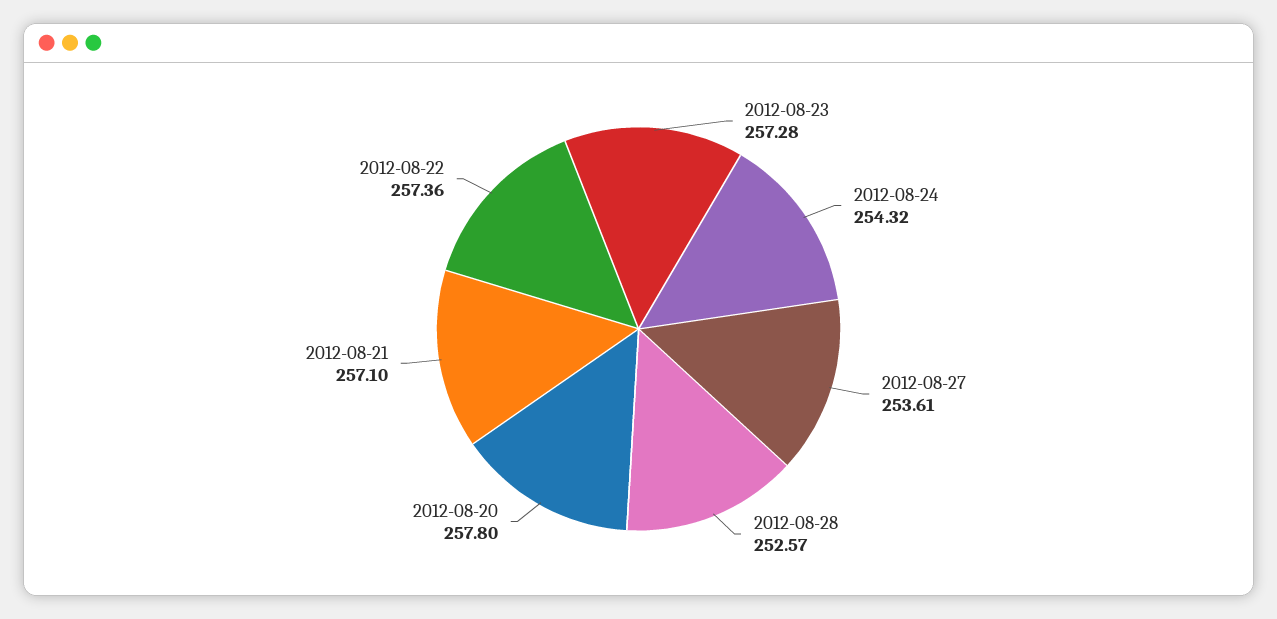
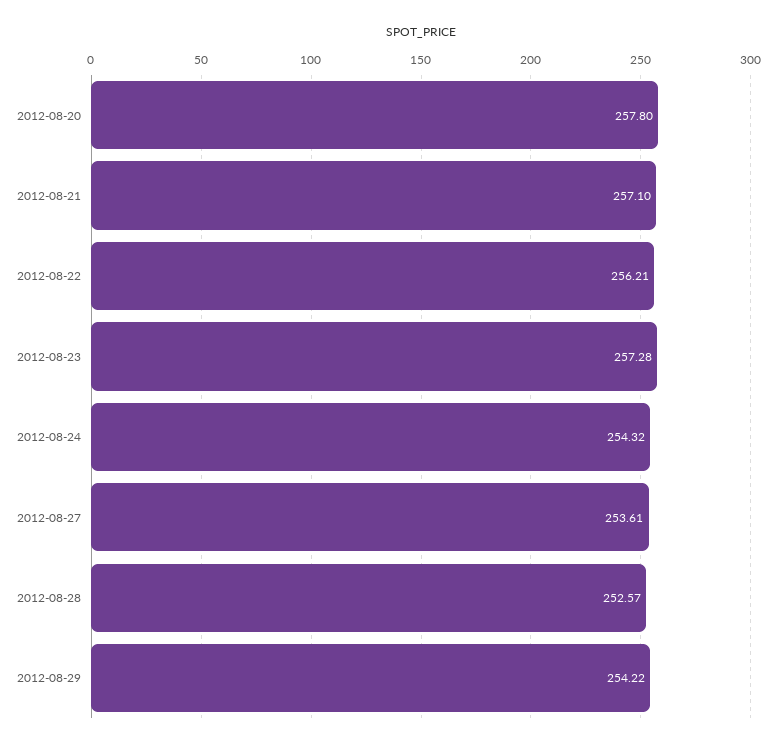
2012-08-22: 257.36 -> 256.21
2012-08-29: none -> 254.22

